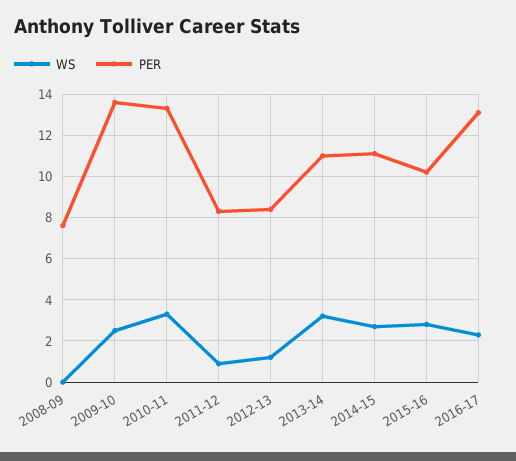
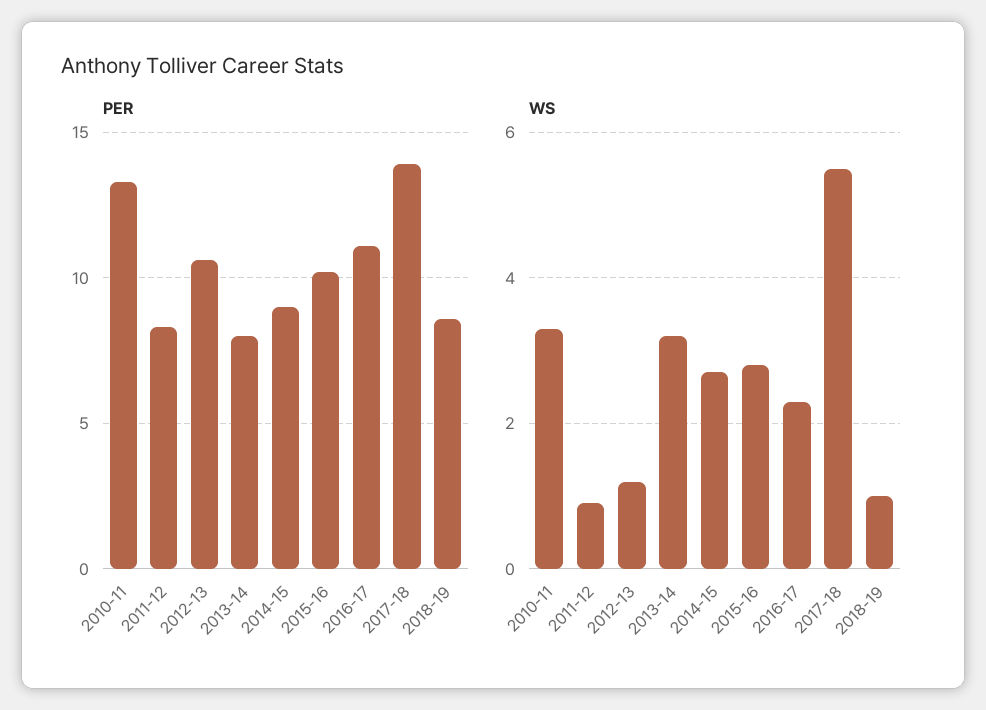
WS, 2008-09: 0 -> none
PER, 2008-09: 7.5 -> none
WS, 2009-10: 2.5 -> none
PER, 2009-10: 13.5 -> none
PER, 2012-13: 8.5 -> 10.5
PER, 2013-14: 11 -> 8
PER, 2014-15: 11 -> 9
PER, 2016-17: 13 -> 11
PER, 2017-18: none -> 14
PER, 2018-19: none -> 8.5
WS, 2017-18: none -> 5.5
WS, 2018-19: none -> 1

